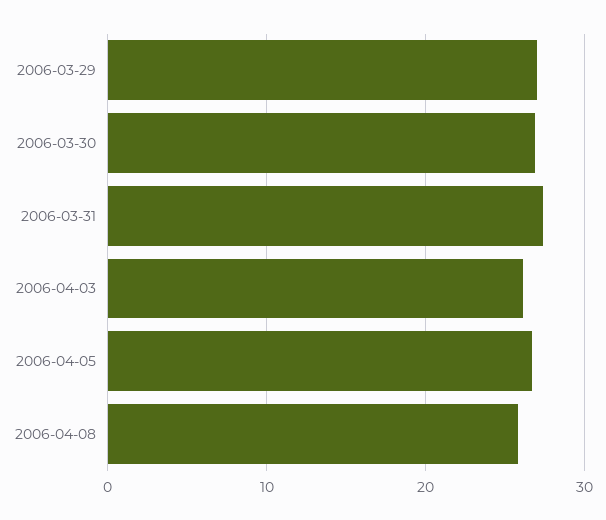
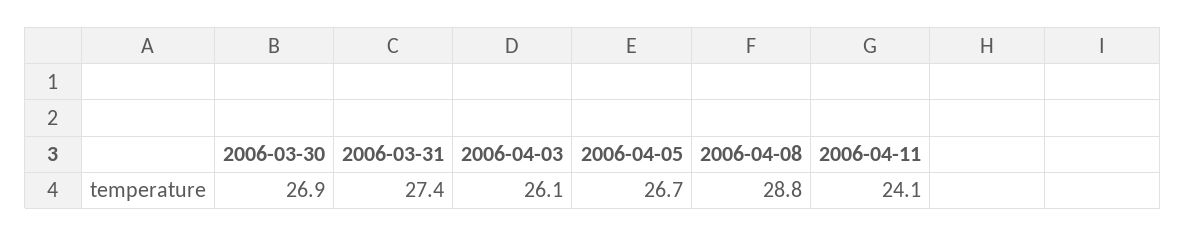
2006-03-29: 27 -> none
2006-04-08: 26 -> 28.8
2006-04-11: none -> 24.1

